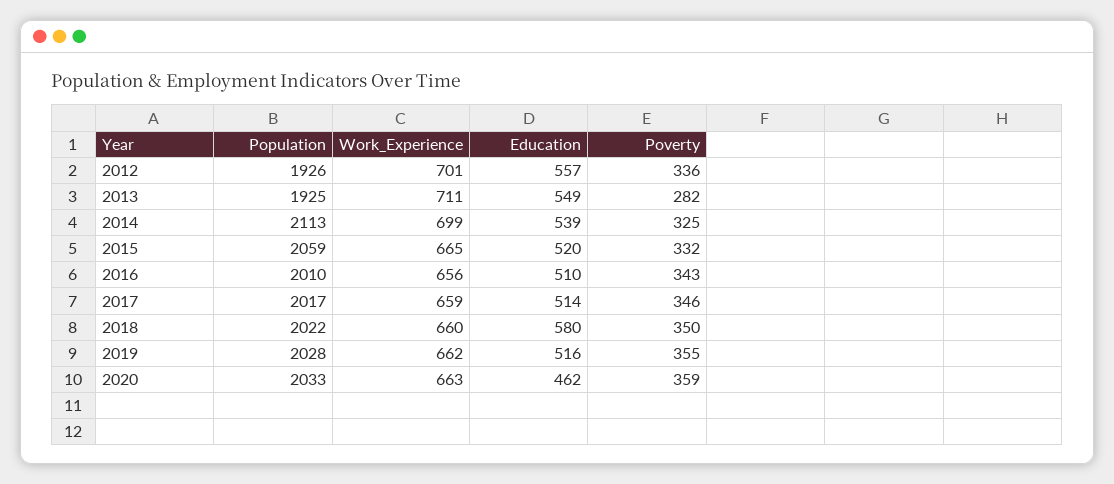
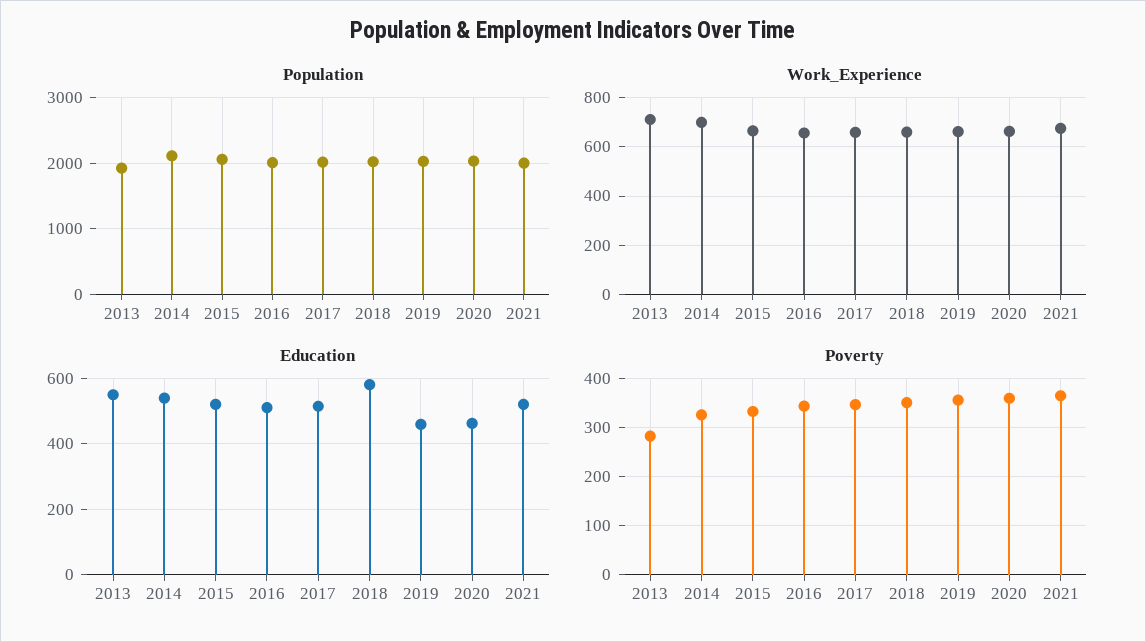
Population, 2012: 1926 -> none
Work_Experience, 2012: 701 -> none
Education, 2012: 557 -> none
Poverty, 2012: 336 -> none
Education, 2019: 516 -> 460
Population, 2021: none -> 2000
Work_Experience, 2021: none -> 675
Education, 2021: none -> 520
Poverty, 2021: none -> 360

